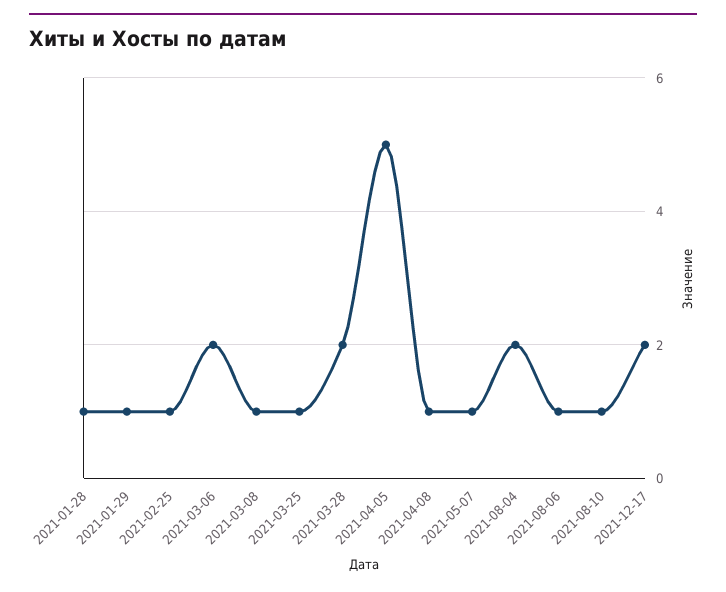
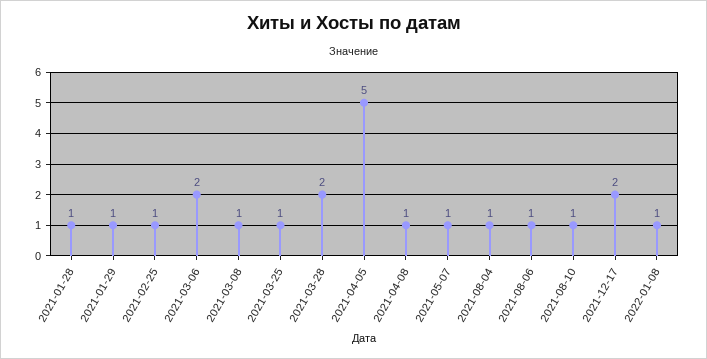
2021-08-04: 2 -> 1
2022-01-08: none -> 1

